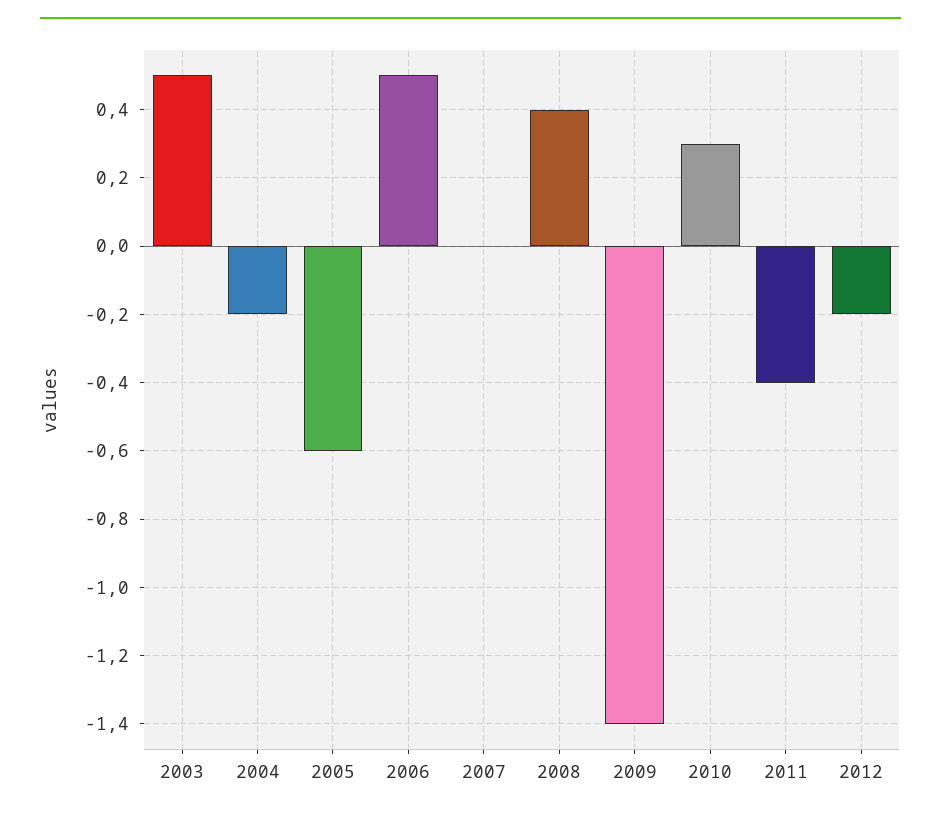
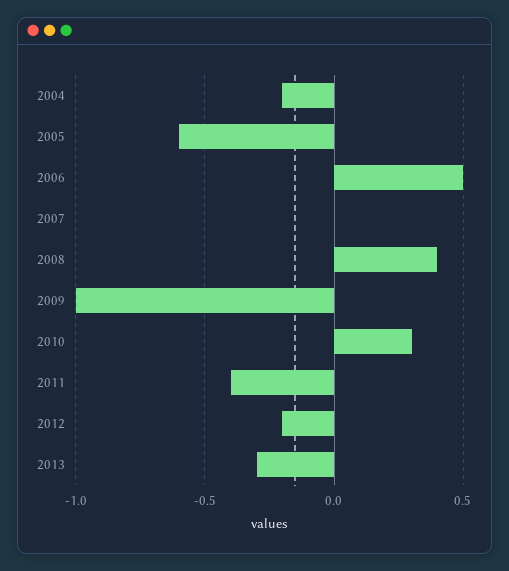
2003: 0.5 -> none
2009: -1.4 -> -1
2013: none -> -0.3

